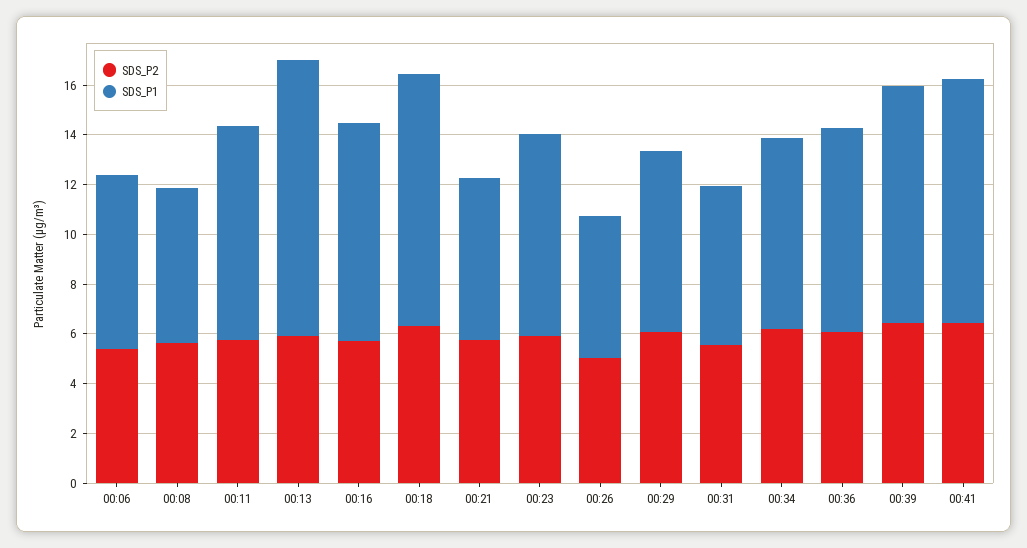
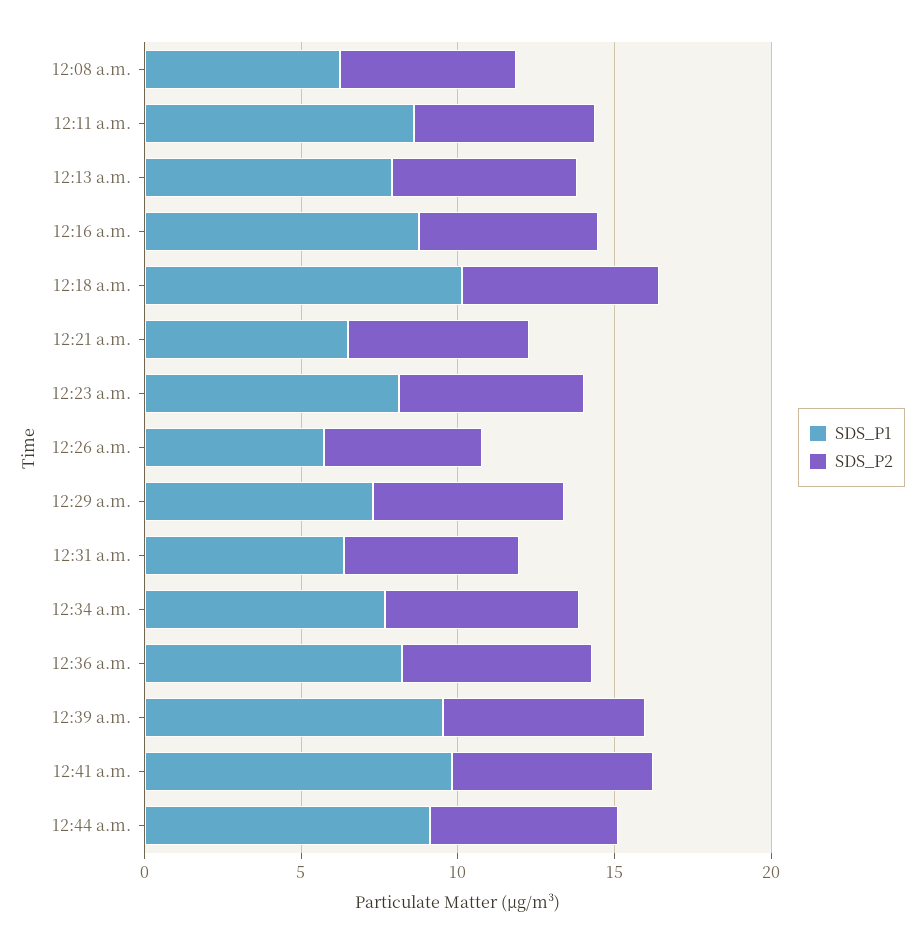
SDS_P2, 00:06: 5.5 -> none
SDS_P1, 00:06: 7 -> none
SDS_P1, 00:13: 11 -> 8
SDS_P1, 12:44 a.m.: none -> 9
SDS_P2, 12:44 a.m.: none -> 6

